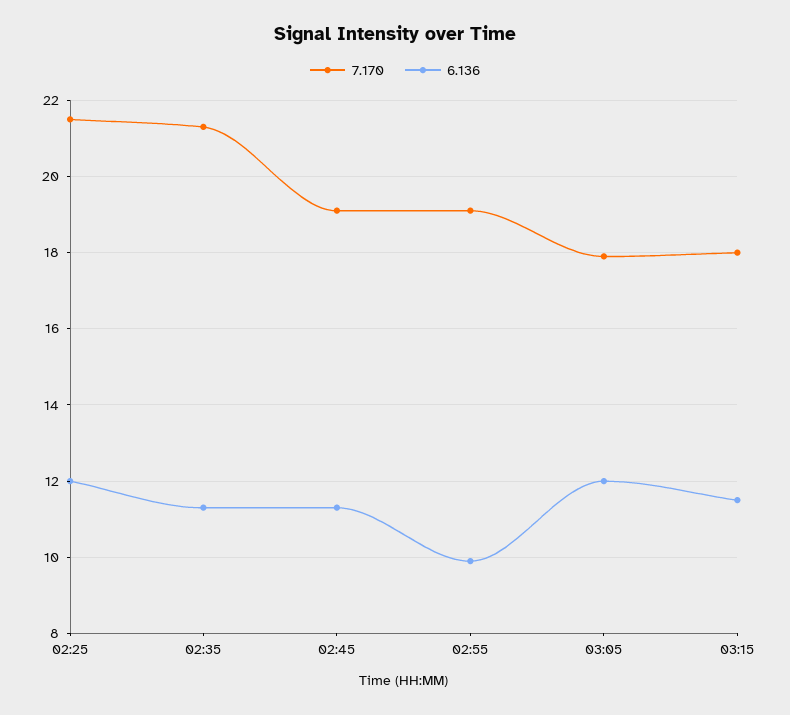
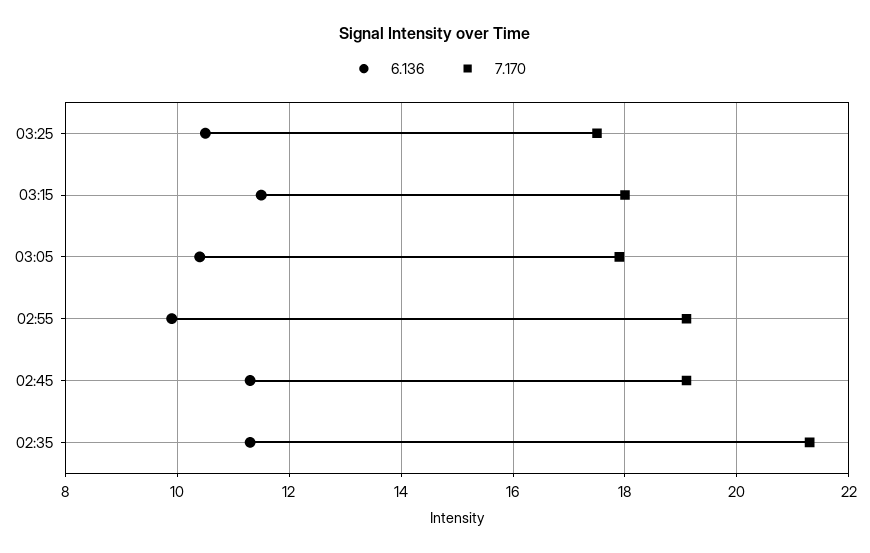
7.170, 02:25: 21.5 -> none
6.136, 02:25: 12 -> none
6.136, 03:05: 12 -> 10.5
6.136, 03:25: none -> 10.5
7.170, 03:25: none -> 17.5

